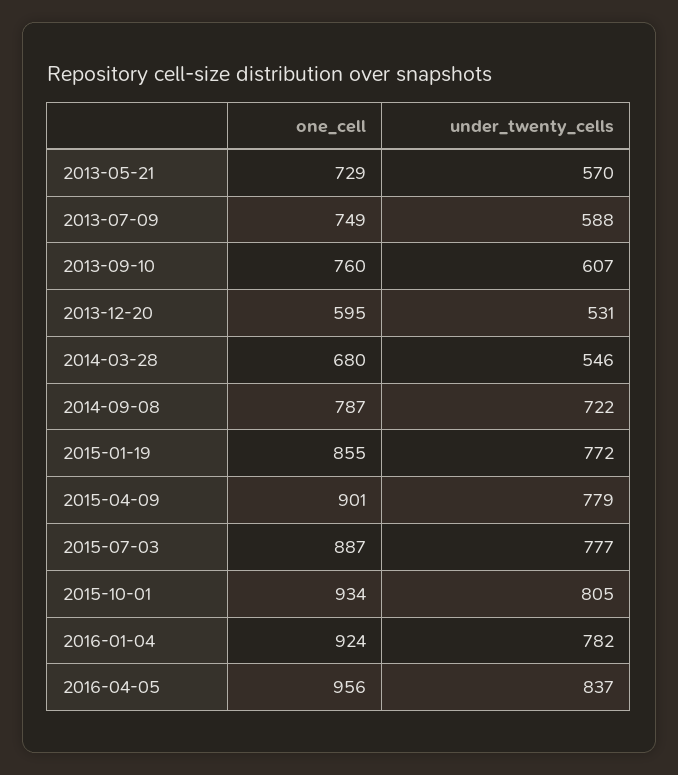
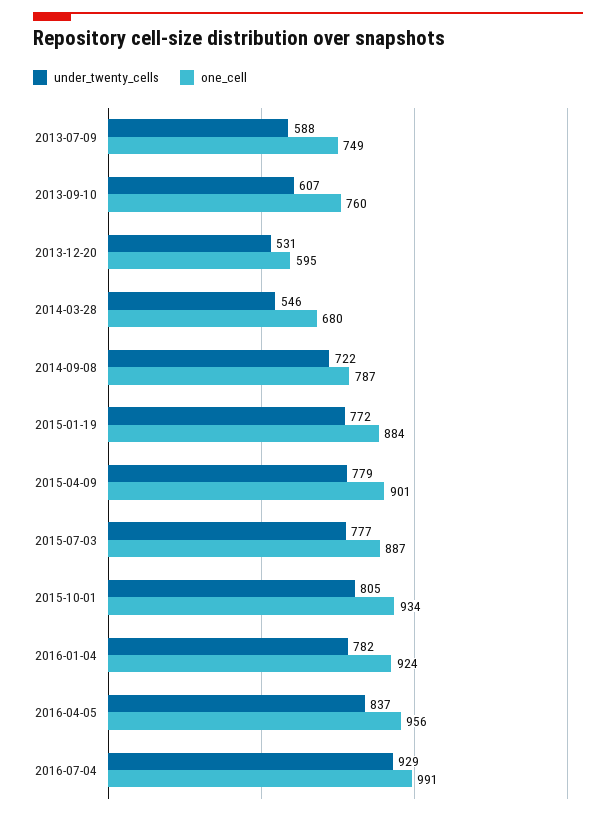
one_cell, 2013-05-21: 729 -> none
under_twenty_cells, 2013-05-21: 570 -> none
one_cell, 2015-01-19: 855 -> 884
under_twenty_cells, 2016-07-04: none -> 929
one_cell, 2016-07-04: none -> 991

